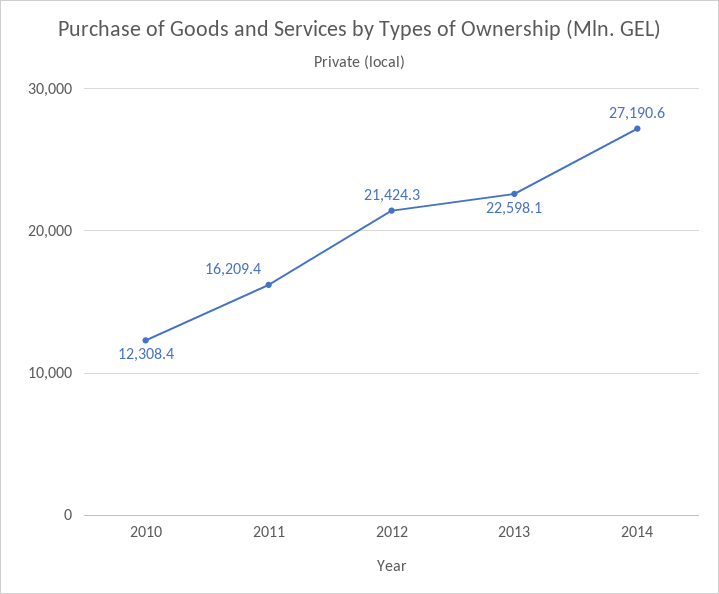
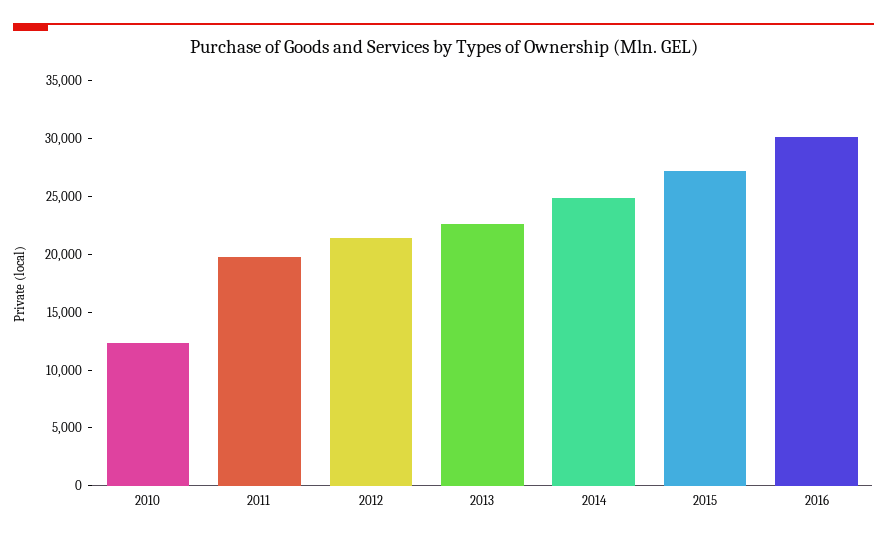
2011: 16209.4 -> 20000
2014: 27190.6 -> 25000
2015: none -> 27000
2016: none -> 30000

